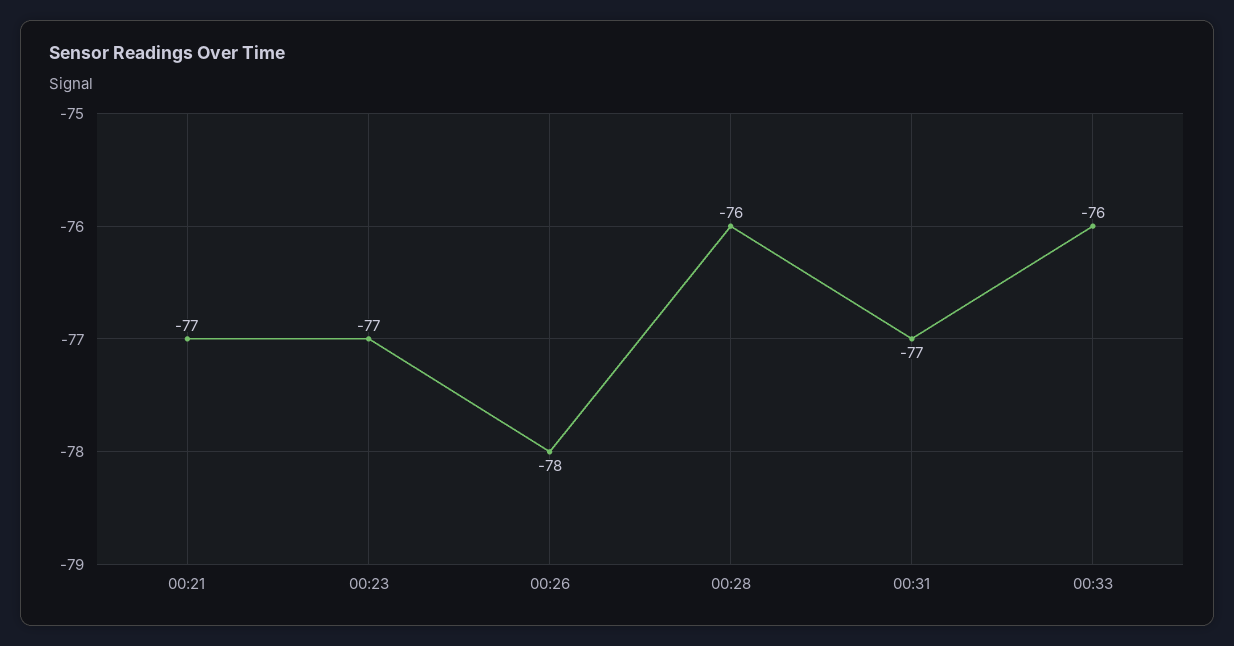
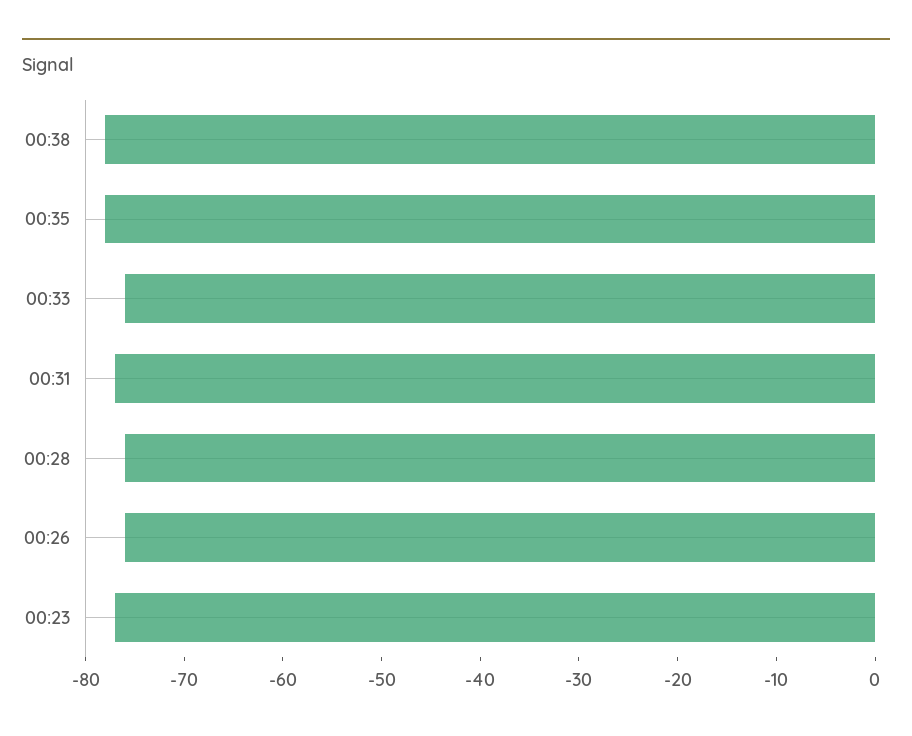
00:21: -77 -> none
00:26: -78 -> -76
00:38: none -> -78
00:35: none -> -78

